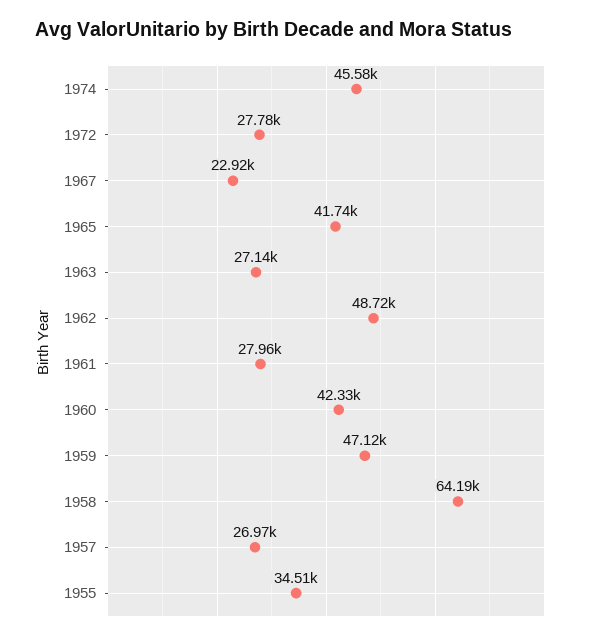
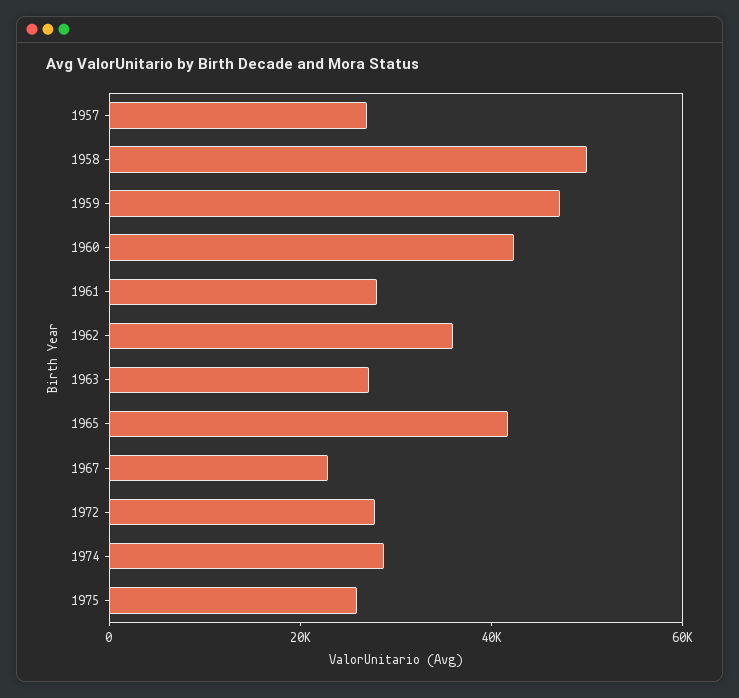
1974: 45580 -> 30000
1962: 48720 -> 35000
1958: 64190 -> 50000
1955: 34510 -> none
1975: none -> 25000

